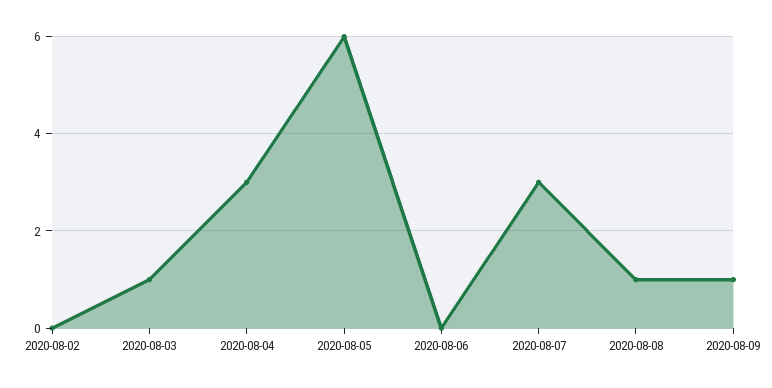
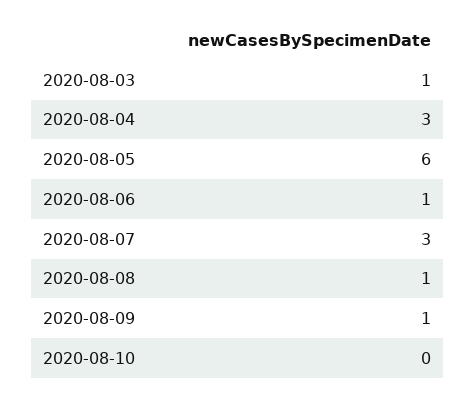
2020-08-02: 0 -> none
2020-08-06: 0 -> 1
2020-08-10: none -> 0

